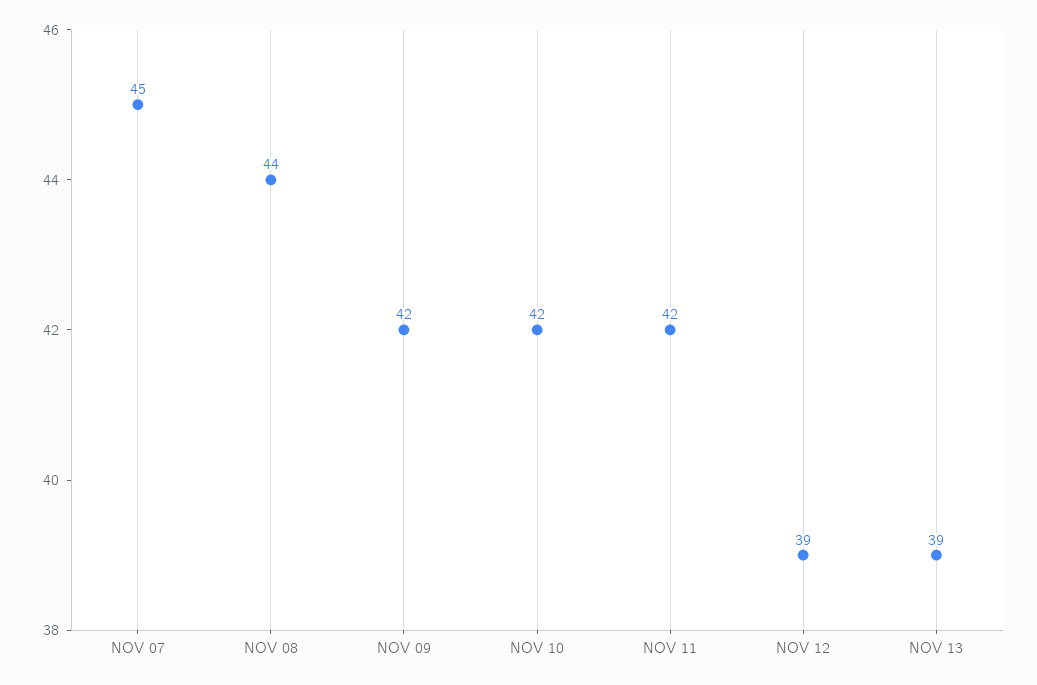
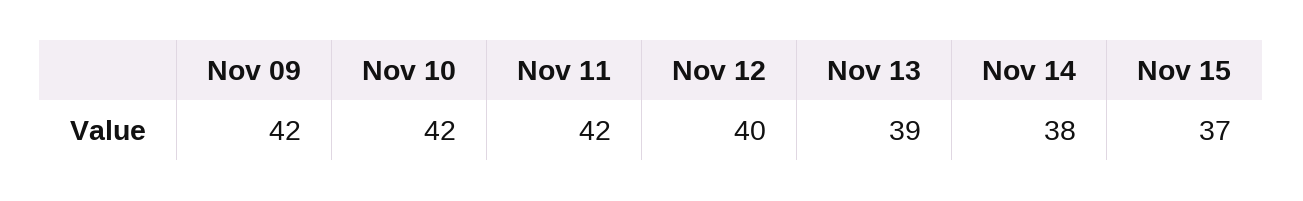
NOV 07: 45 -> none
NOV 08: 44 -> none
NOV 12: 39 -> 40
Nov 14: none -> 38
Nov 15: none -> 37

